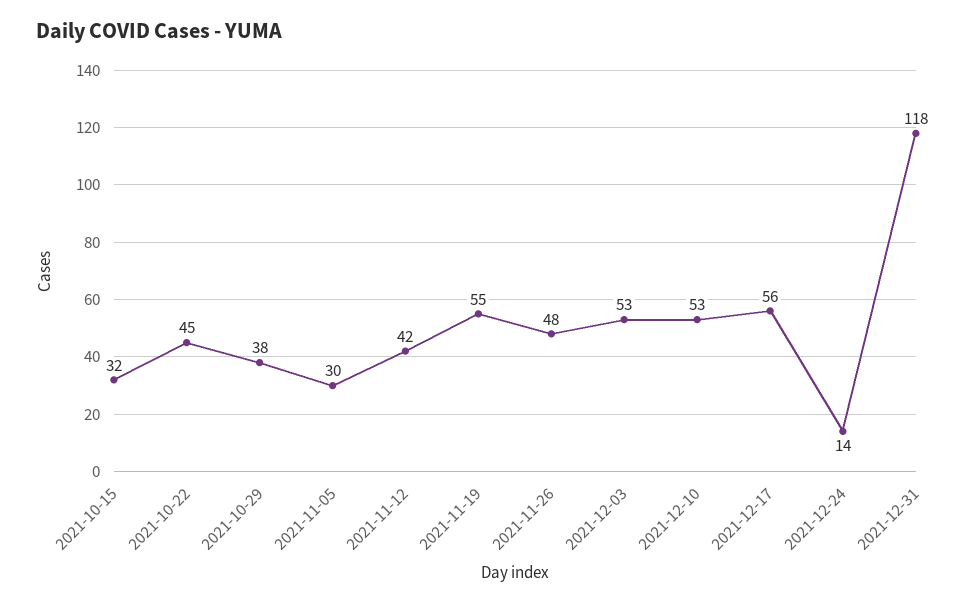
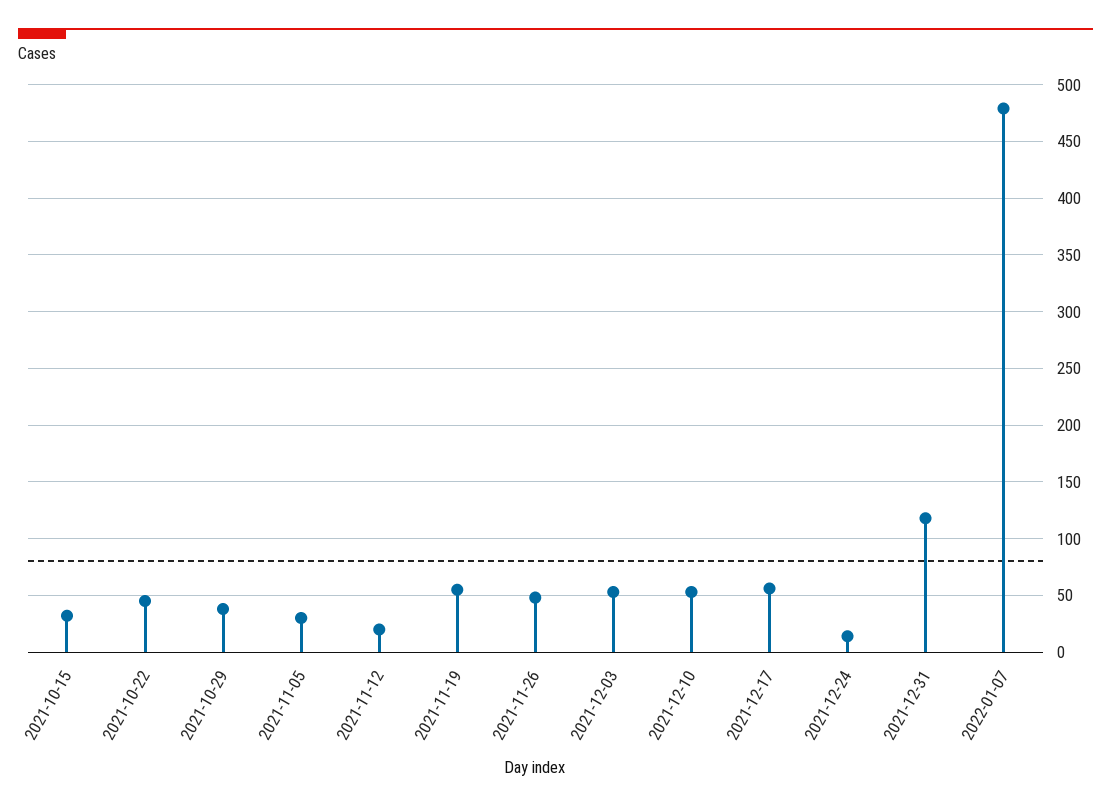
2021-11-12: 42 -> 20
2022-01-07: none -> 480

